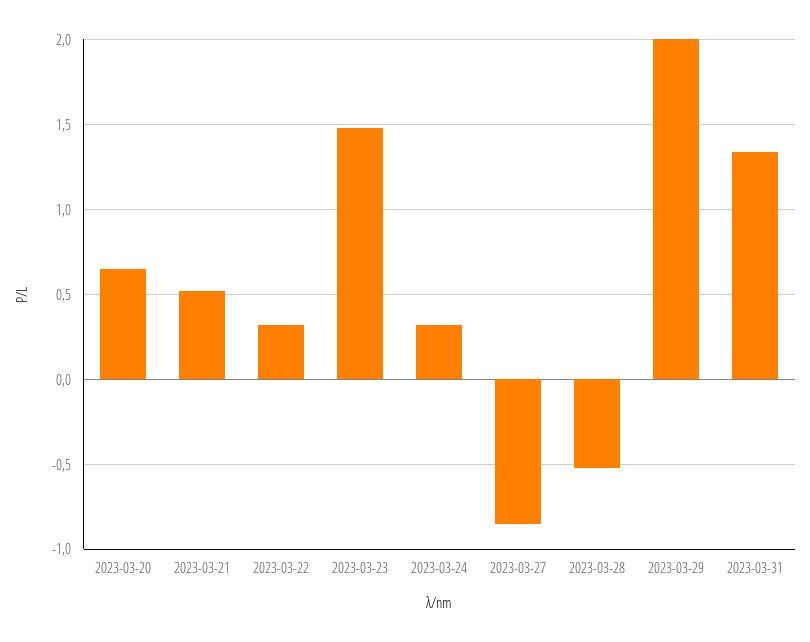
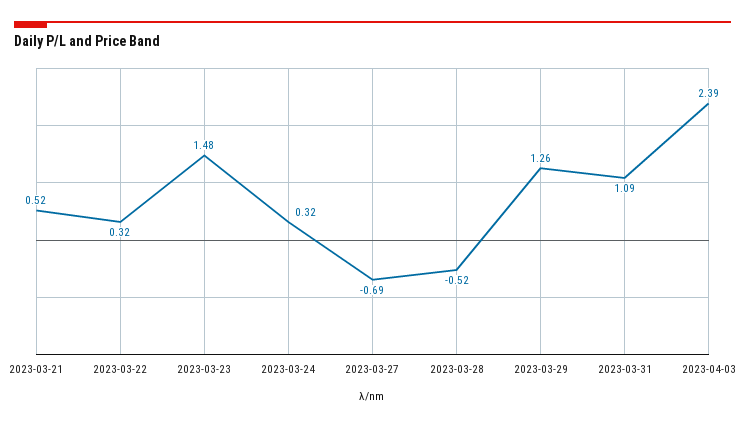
2023-03-20: 0.65 -> none
2023-03-27: -0.85 -> -0.69
2023-03-29: 2 -> 1.26
2023-03-31: 1.35 -> 1.09
2023-04-03: none -> 2.39

